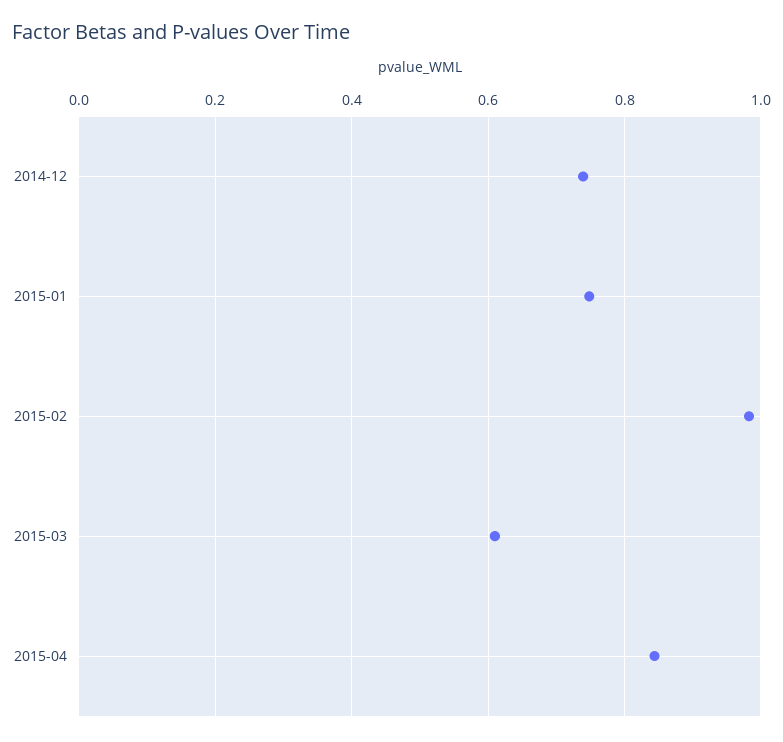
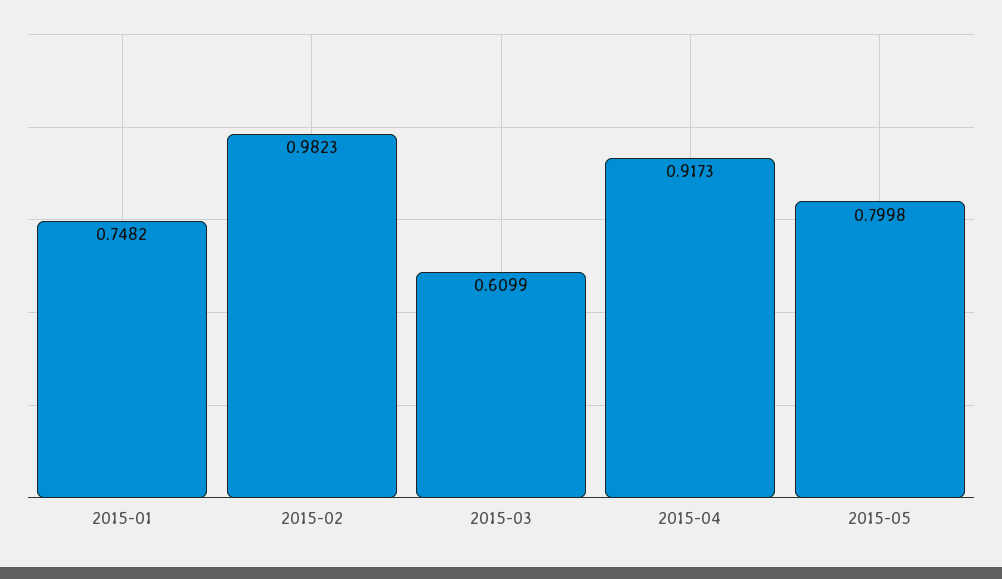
2014-12: 0.74 -> none
2015-04: 0.84 -> 0.9173
2015-05: none -> 0.7998

